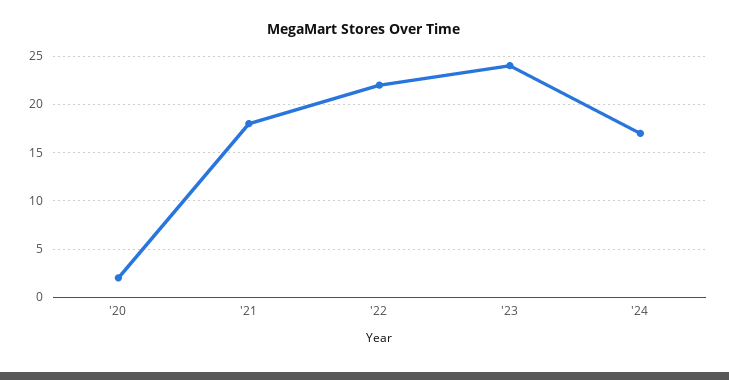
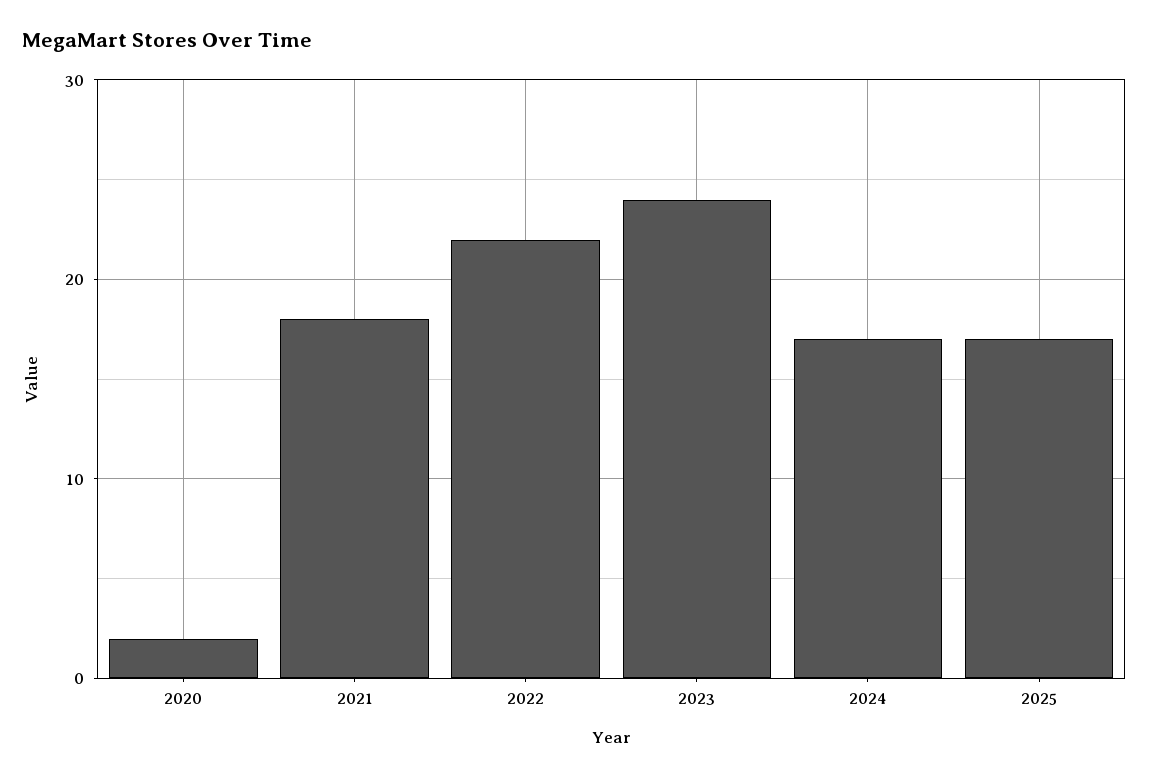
2025: none -> 17

